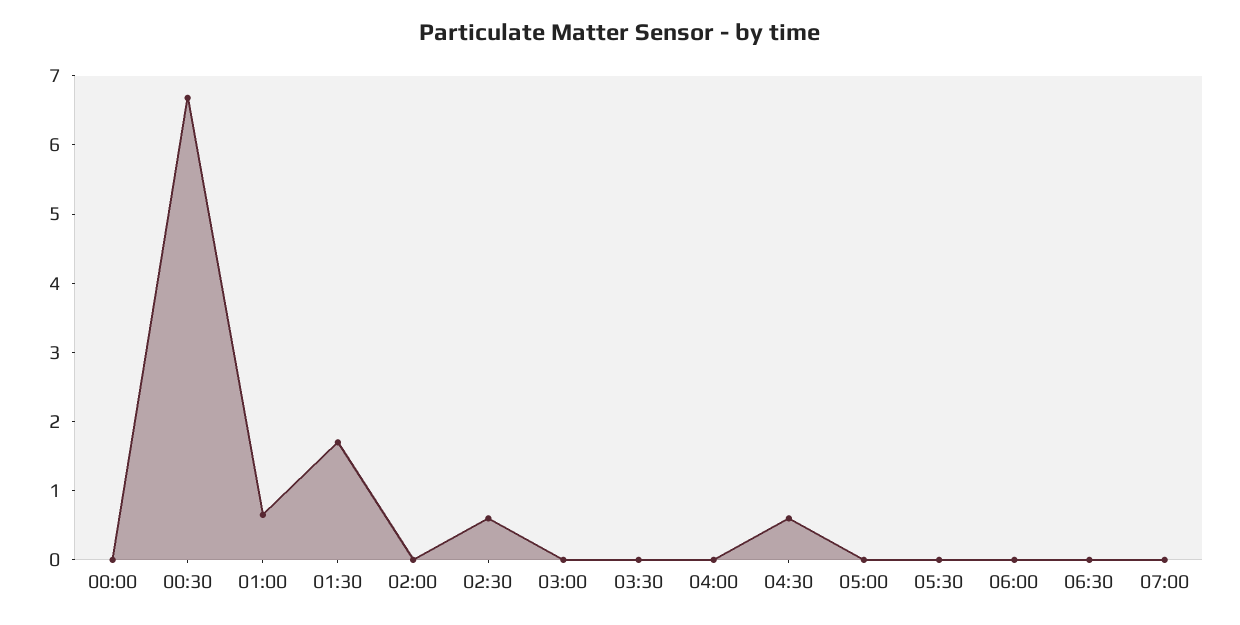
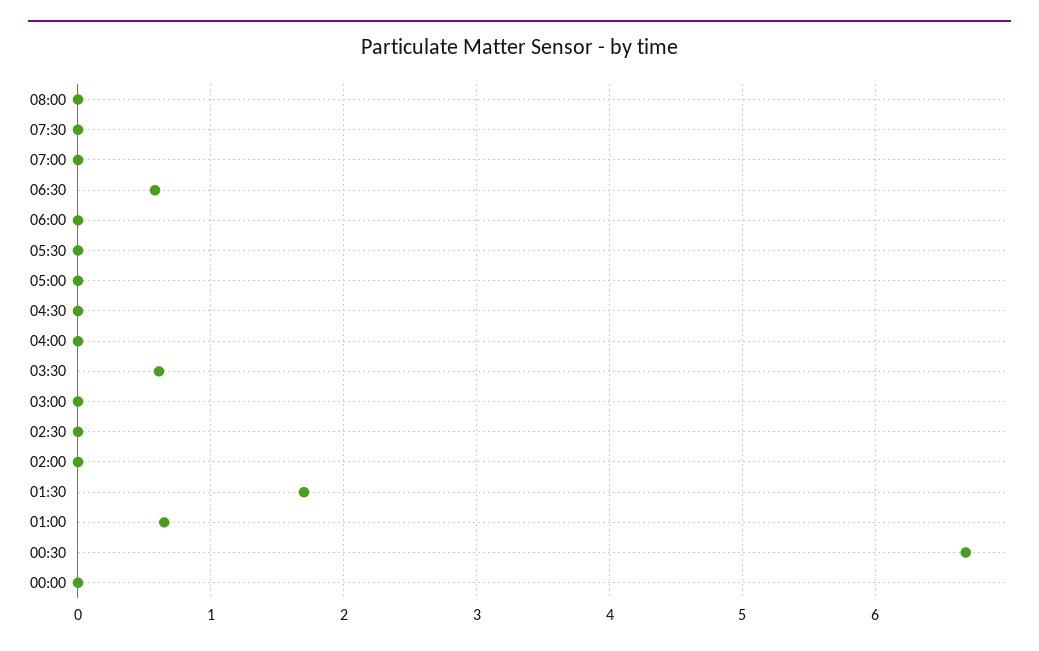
02:30: 0.6 -> 0
03:30: 0 -> 0.6
04:30: 0.6 -> 0
06:30: 0 -> 0.6
08:00: none -> 0
07:30: none -> 0

